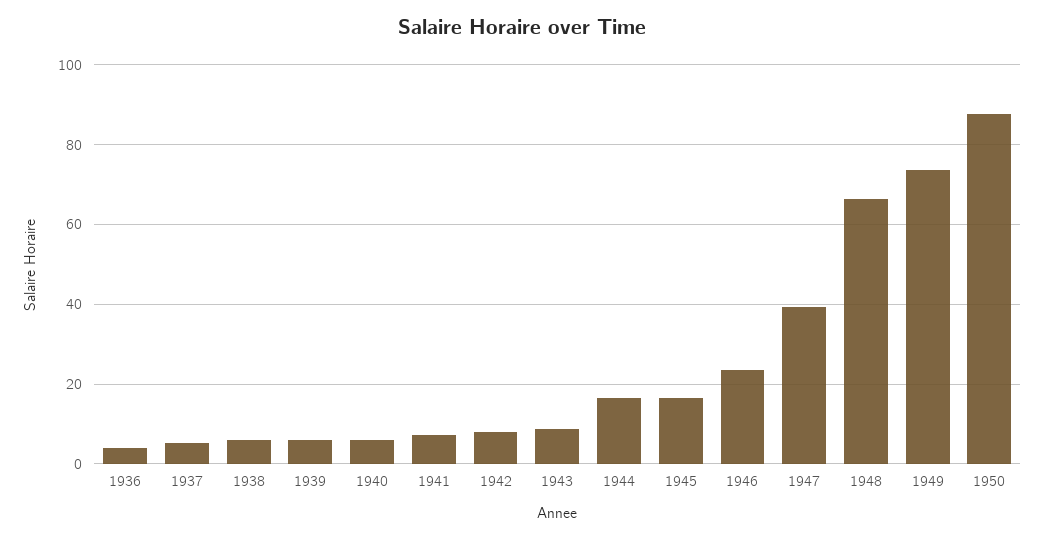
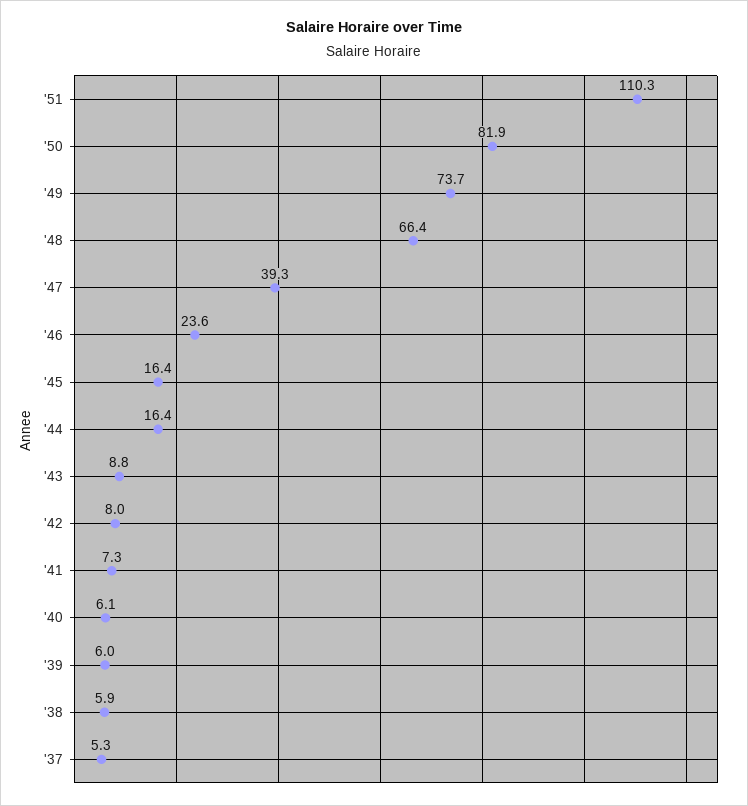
1936: 4 -> none
1950: 88 -> 81.9
'51: none -> 110.3

